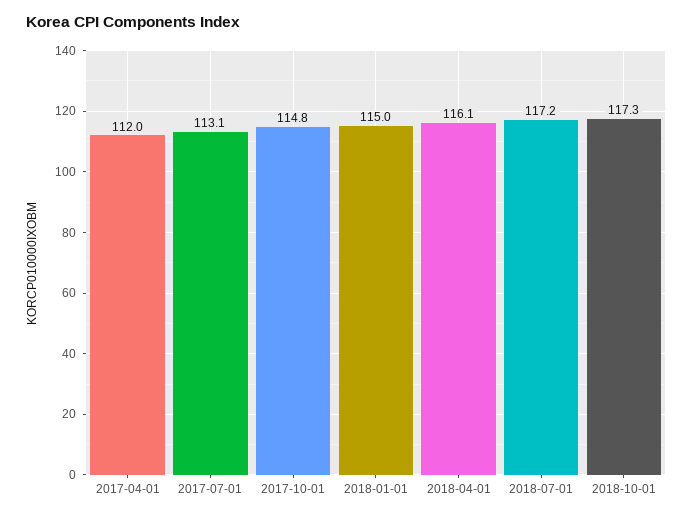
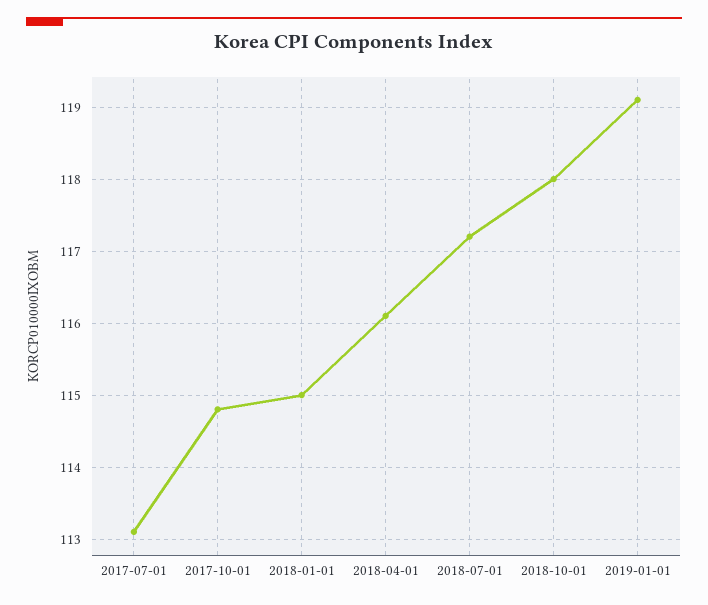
2017-04-01: 112 -> none
2018-10-01: 117.3 -> 118
2019-01-01: none -> 119.1

